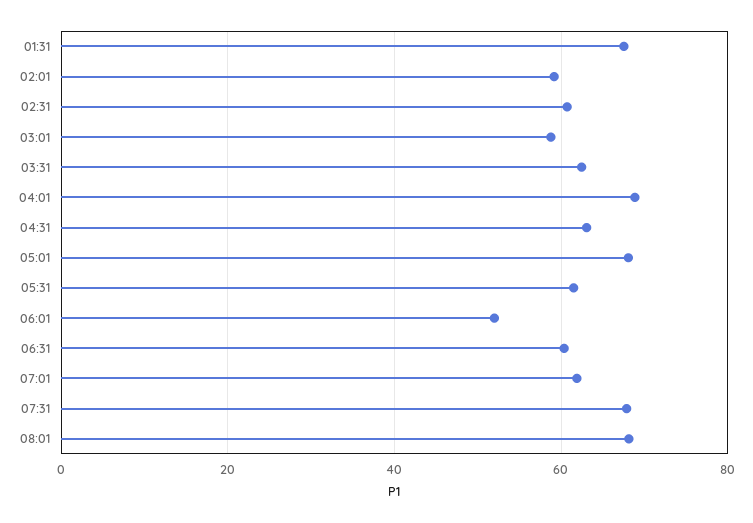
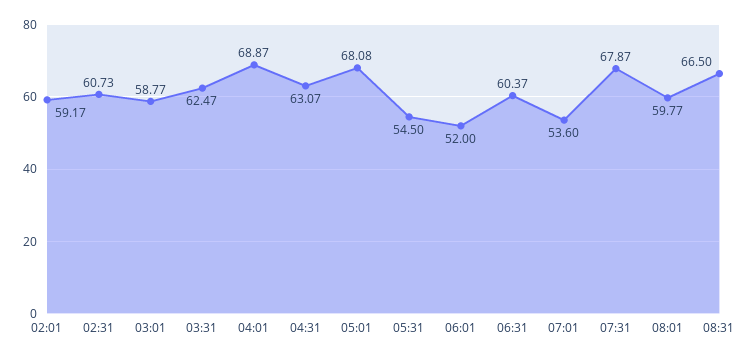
01:31: 68 -> none
05:31: 62 -> 54.5
07:01: 62 -> 53.6
08:01: 68 -> 59.77
08:31: none -> 66.5

